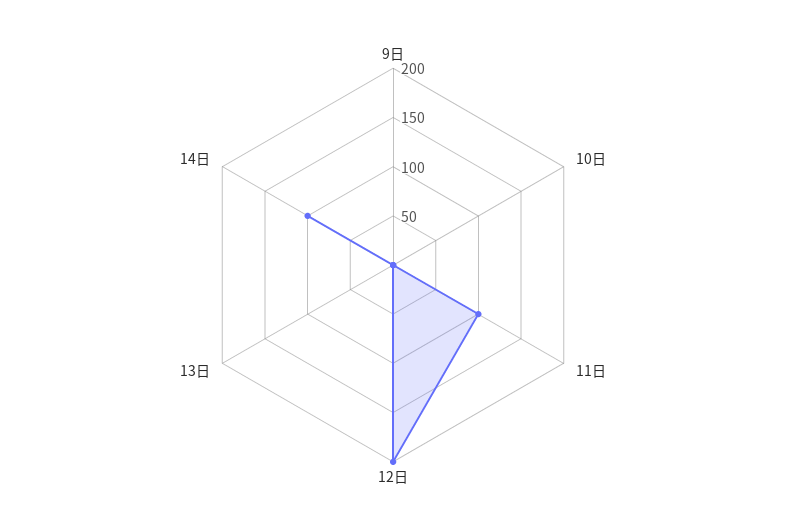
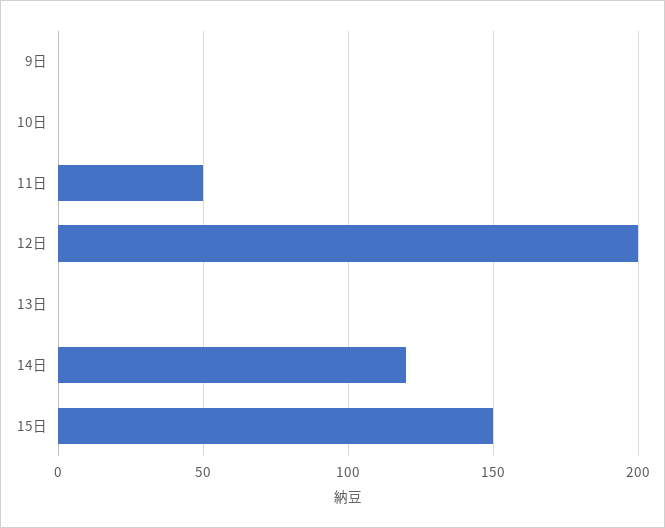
11日: 100 -> 50
14日: 100 -> 120
15日: none -> 150

